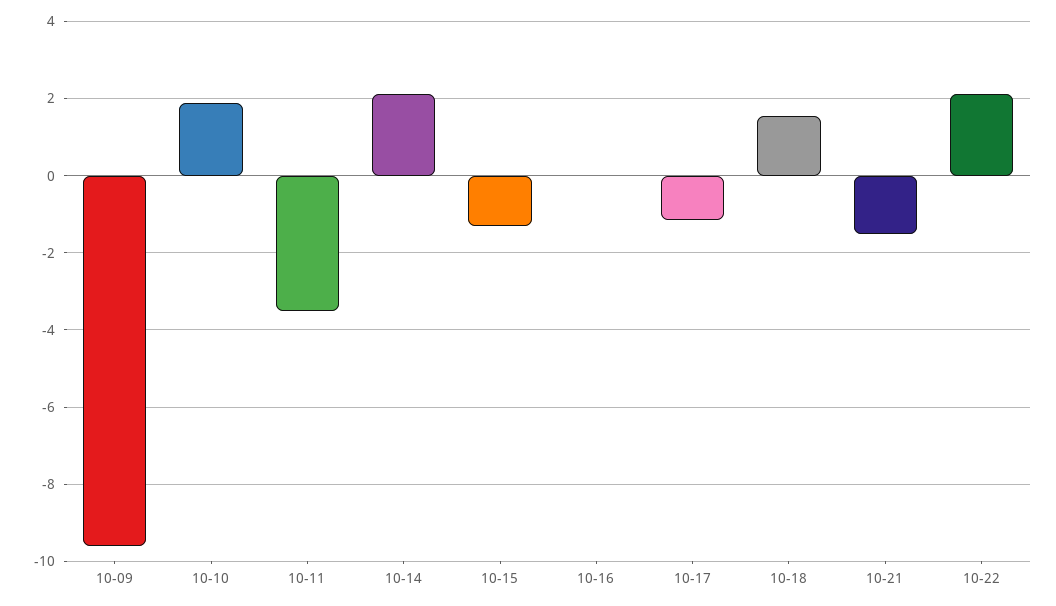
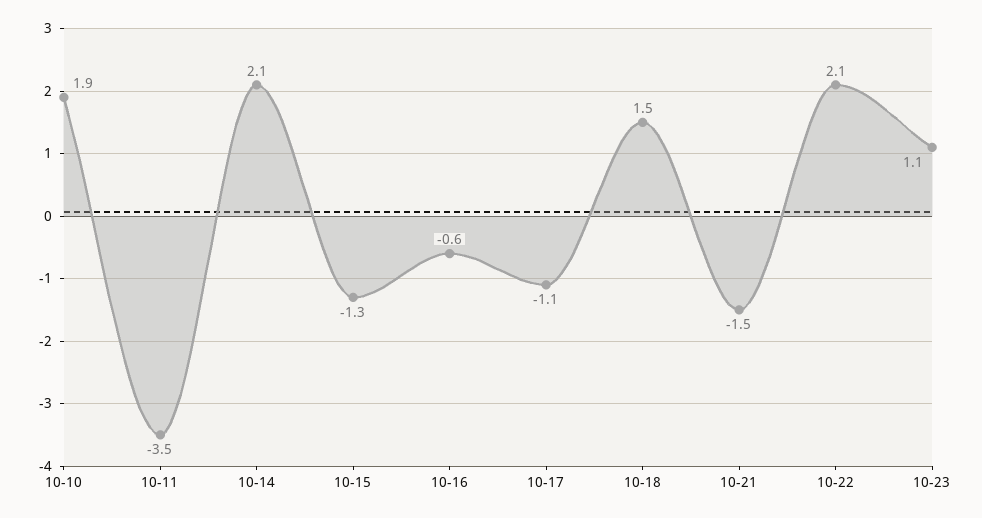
10-09: -9.6 -> none
10-16: 0 -> -0.6
10-23: none -> 1.1

